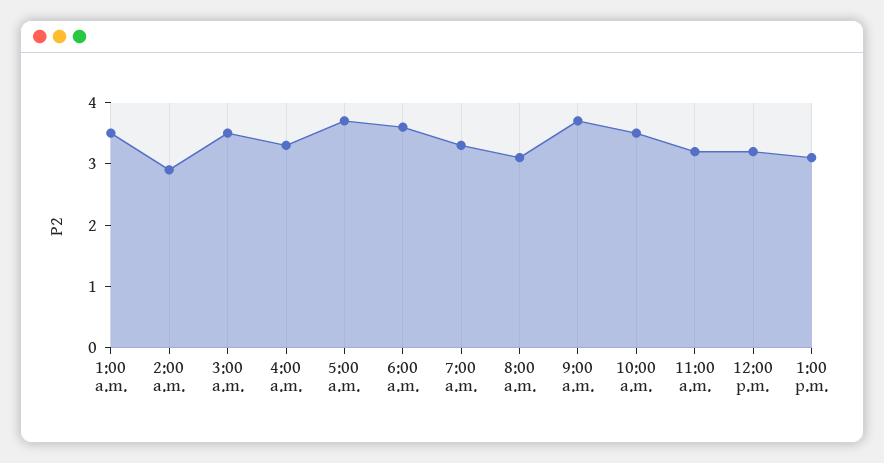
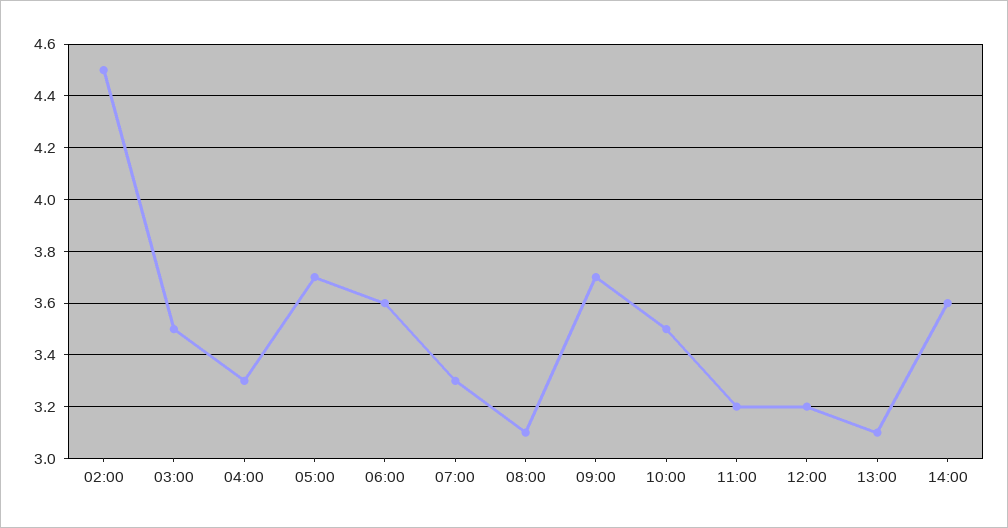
1:00 a.m.: 3.5 -> none
2:00 a.m.: 3 -> 4.5
14:00: none -> 3.6

